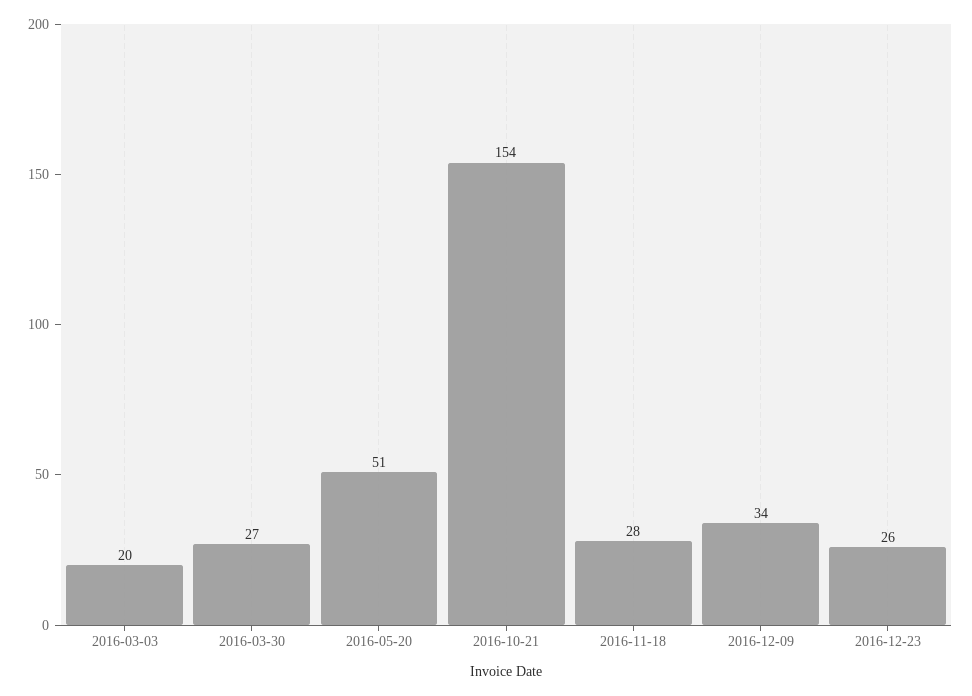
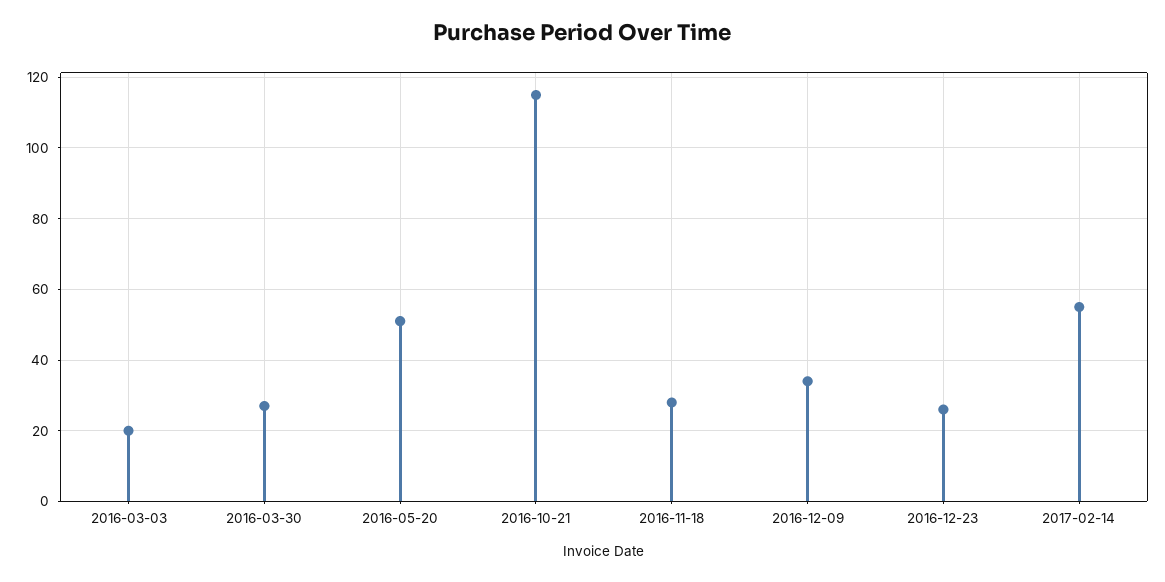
2016-10-21: 154 -> 115
2017-02-14: none -> 55

